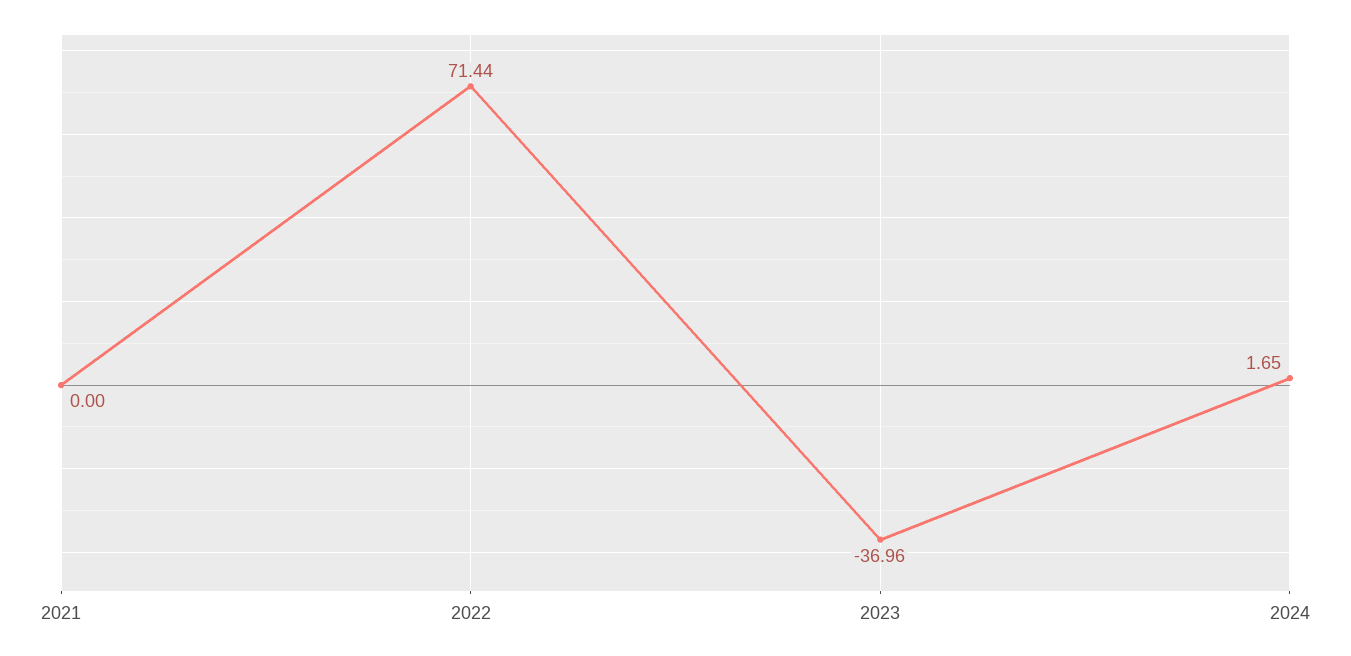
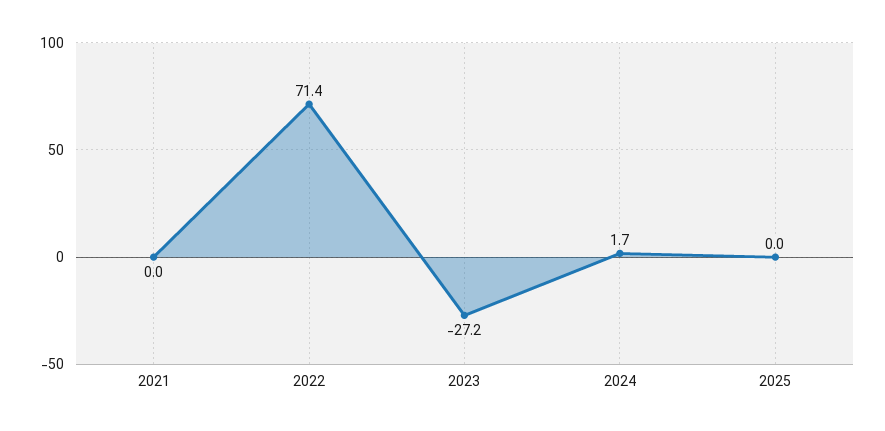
2023: -36.96 -> -27.2
2025: none -> 0

